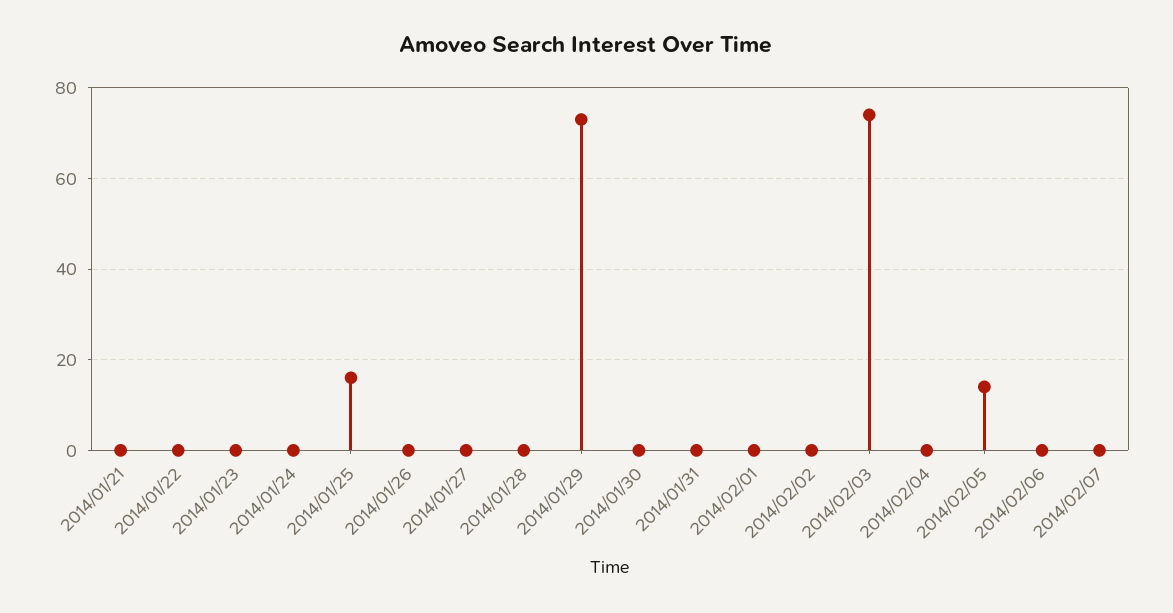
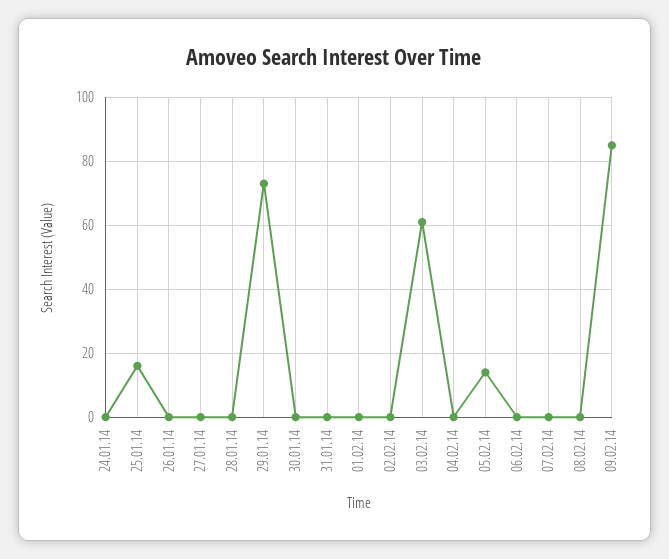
2014/01/21: 0 -> none
2014/01/22: 0 -> none
2014/01/23: 0 -> none
2014/02/03: 75 -> 60
08.02.14: none -> 0
09.02.14: none -> 85

